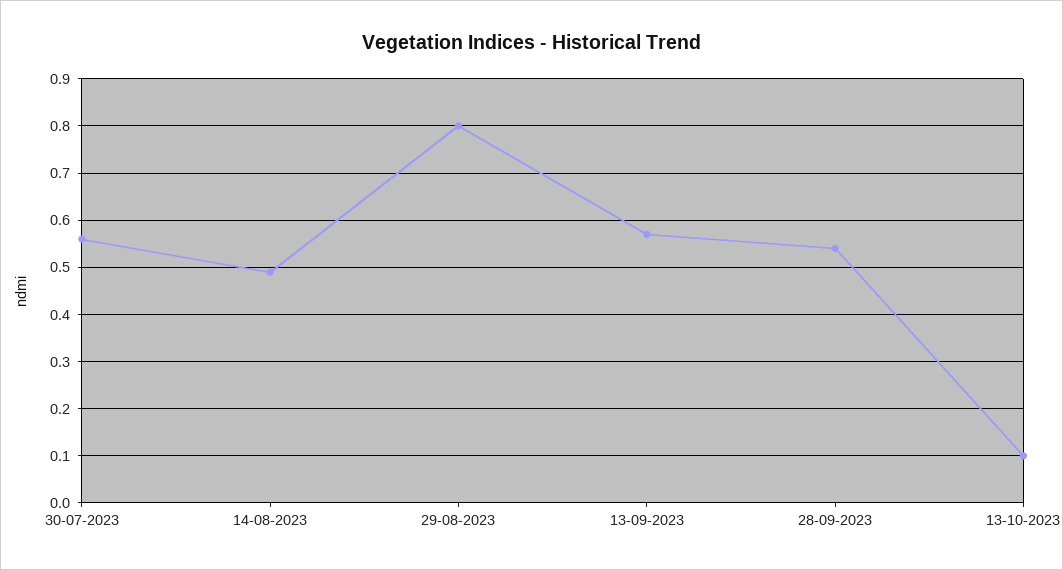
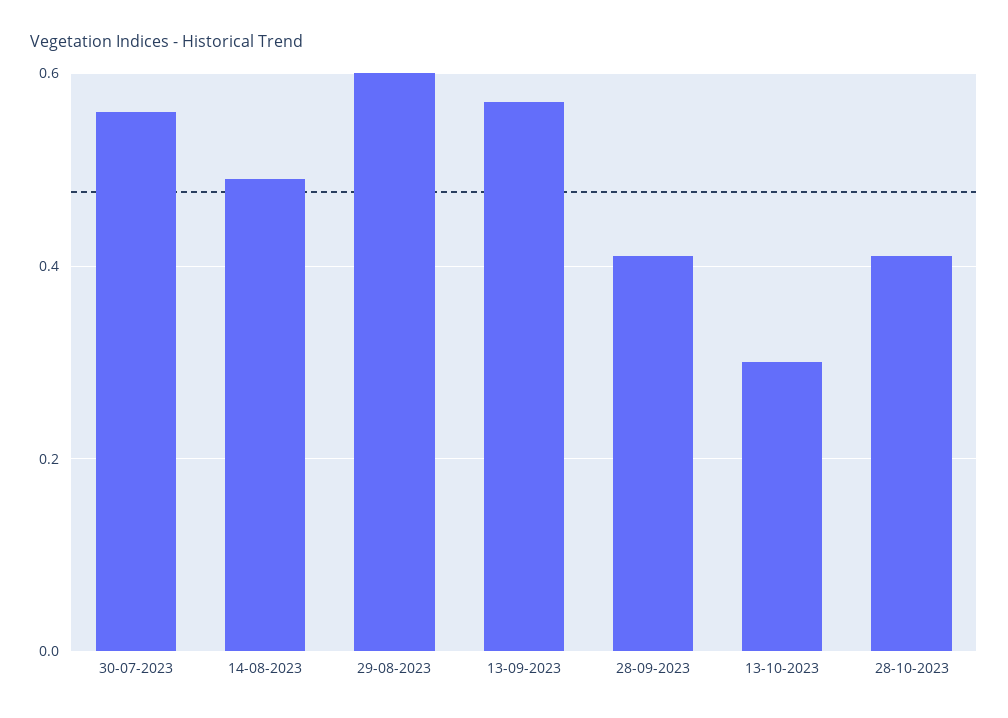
29-08-2023: 0.8 -> 0.6
28-09-2023: 0.55 -> 0.4
13-10-2023: 0.1 -> 0.3
28-10-2023: none -> 0.4

